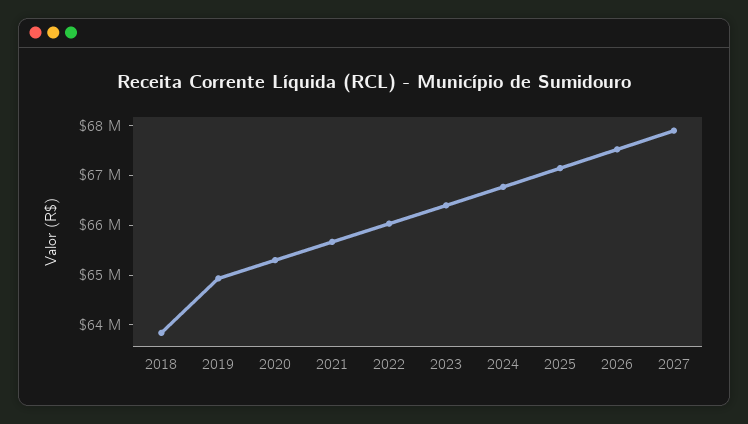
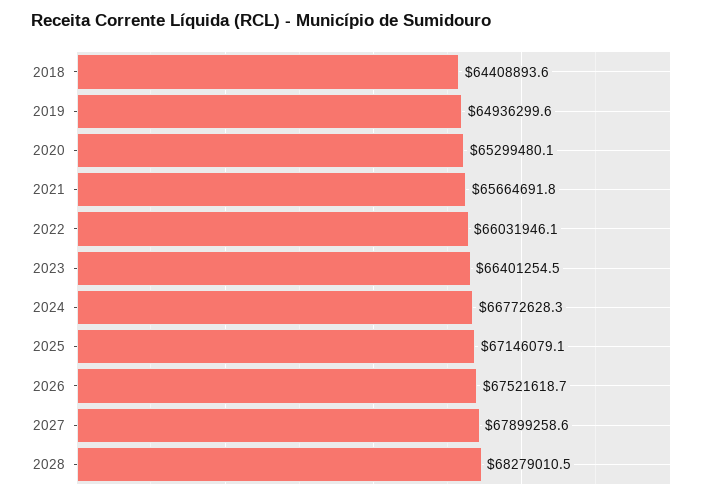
2018: 63800000 -> 64408893.6
2028: none -> 68279010.5

